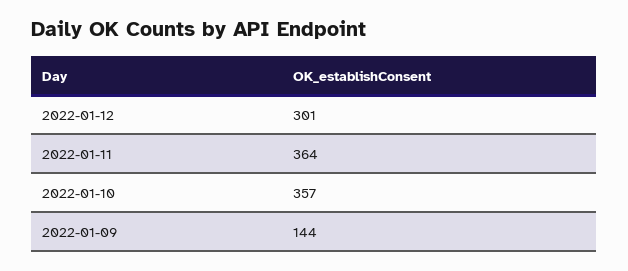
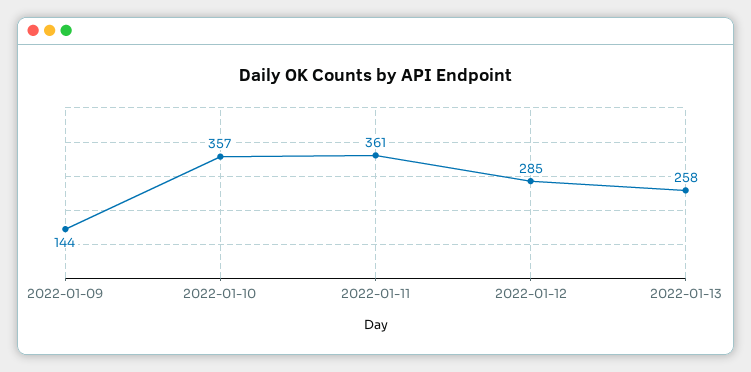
2022-01-12: 301 -> 285
2022-01-11: 364 -> 361
2022-01-13: none -> 258

